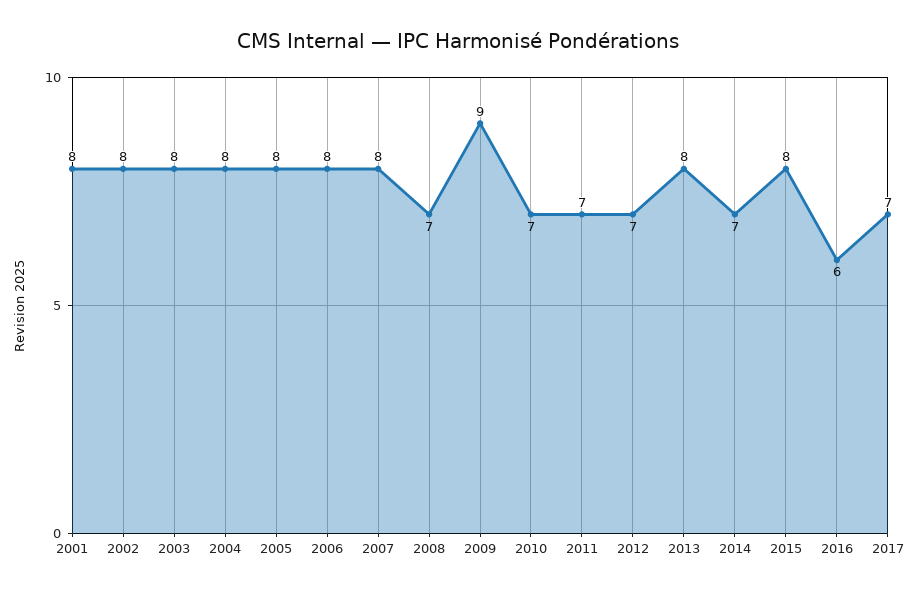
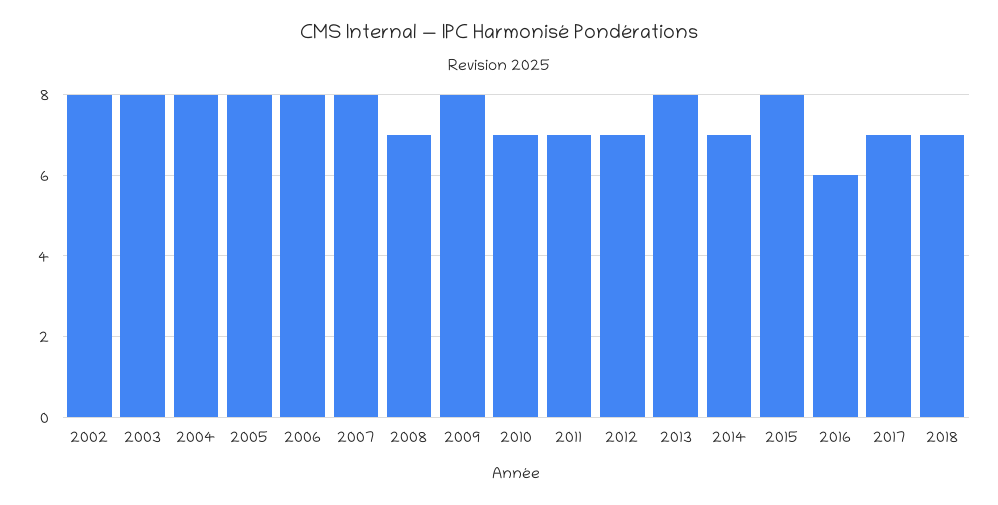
2001: 8 -> none
2009: 9 -> 8
2018: none -> 7

